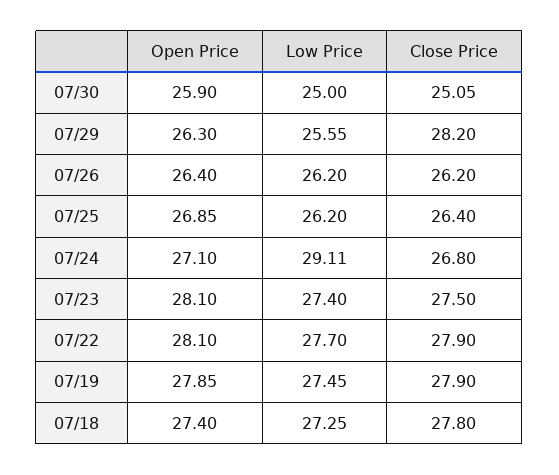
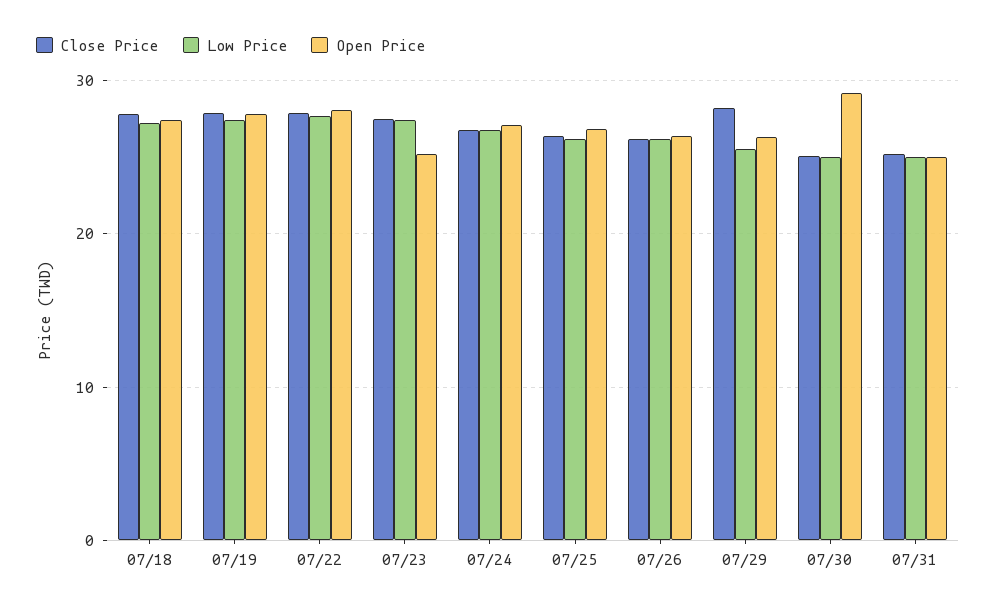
Open Price, 07/30: 25.9 -> 29
Low Price, 07/24: 29.11 -> 27
Open Price, 07/23: 28.1 -> 25
Close Price, 07/31: none -> 25
Low Price, 07/31: none -> 25
Open Price, 07/31: none -> 25

